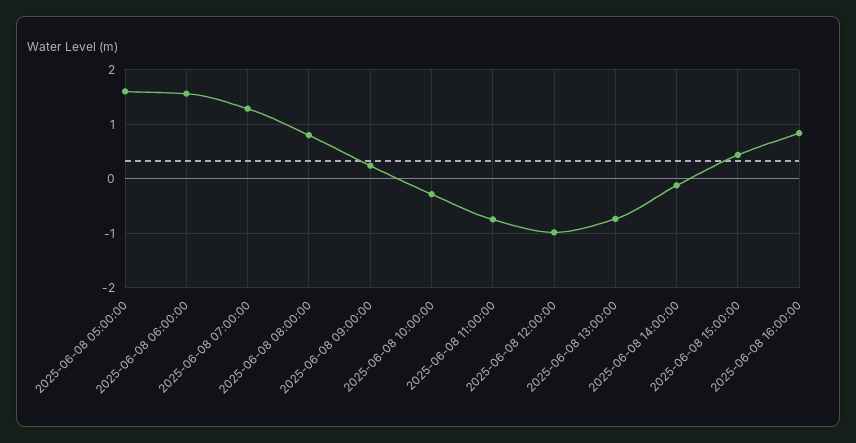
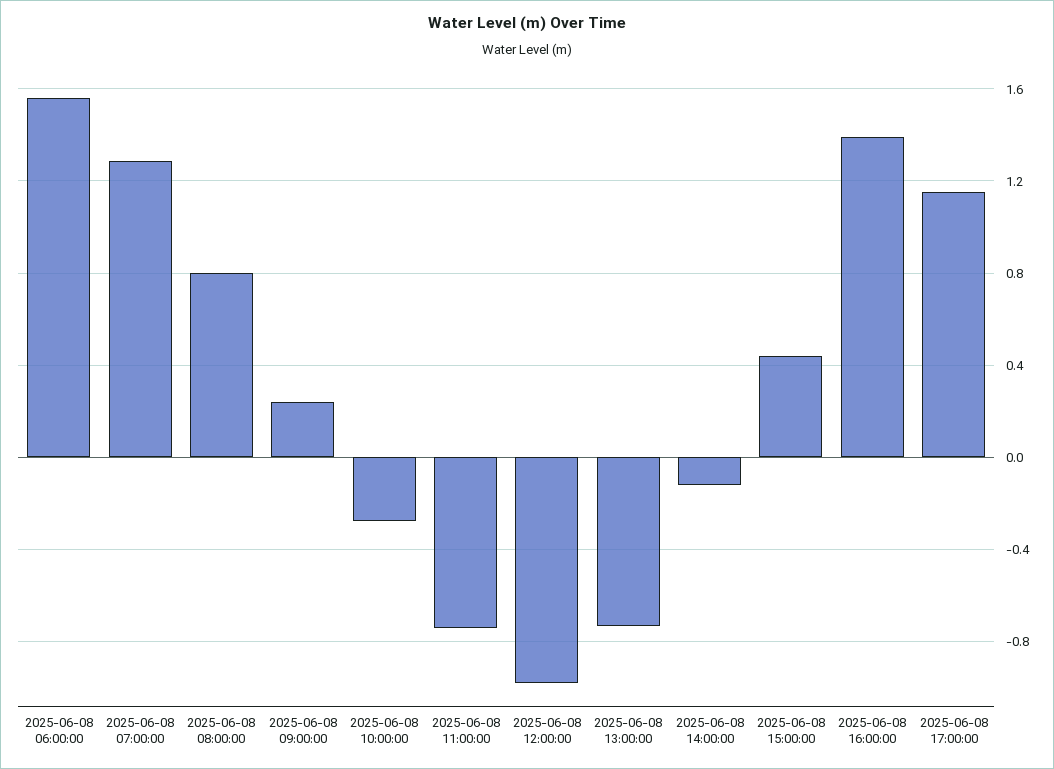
2025-06-08 05:00:00: 1.6 -> none
2025-06-08 16:00:00: 0.8 -> 1.4
2025-06-08 17:00:00: none -> 1.15

